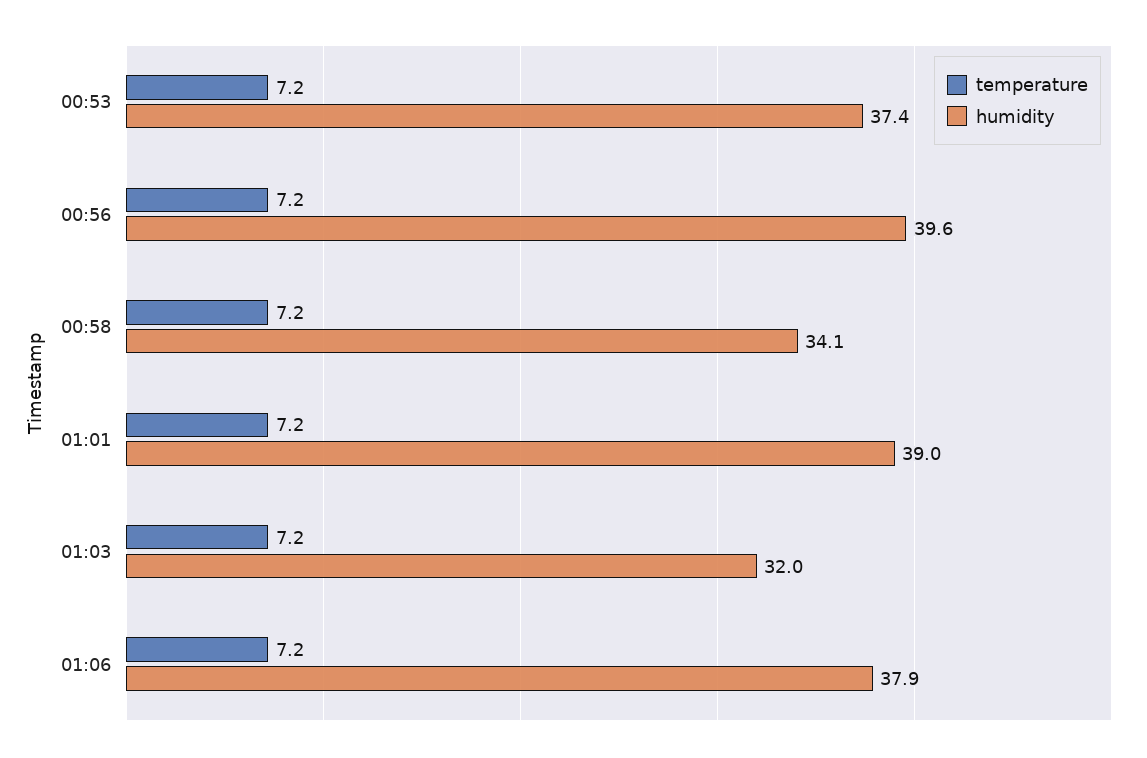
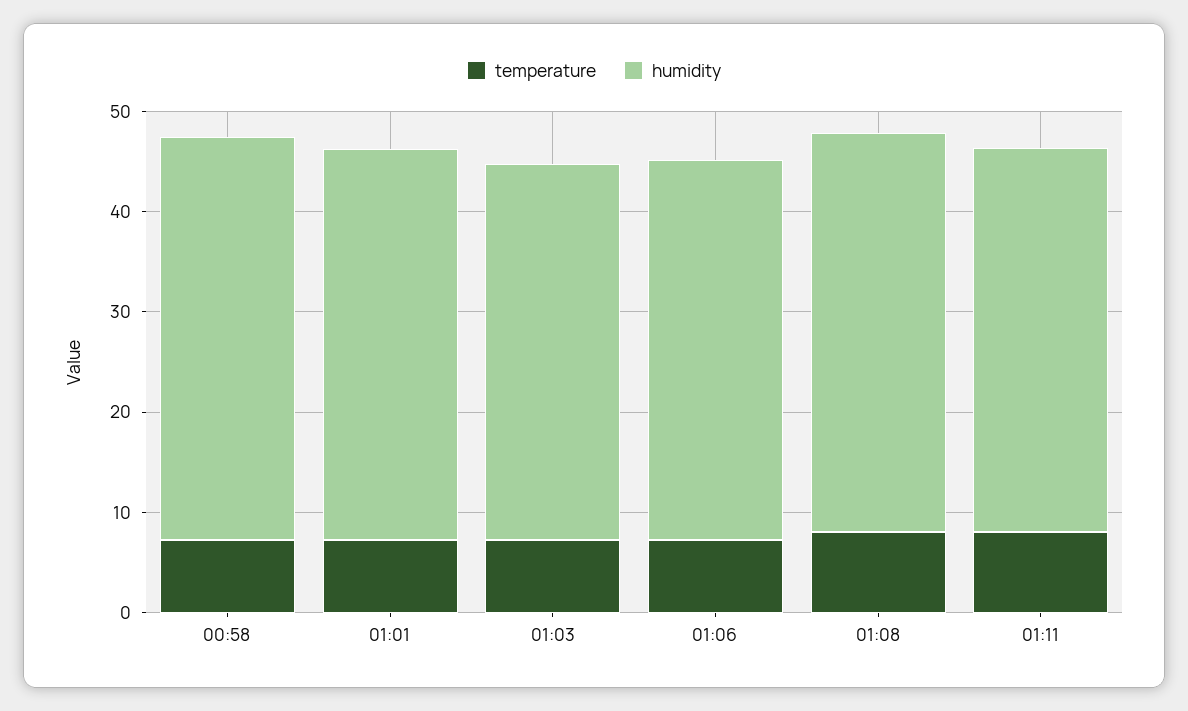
temperature, 00:53: 7.2 -> none
humidity, 00:53: 37.4 -> none
temperature, 00:56: 7.2 -> none
humidity, 00:56: 39.6 -> none
humidity, 00:58: 34.1 -> 40
humidity, 01:03: 32 -> 38
temperature, 01:08: none -> 8
humidity, 01:08: none -> 40
temperature, 01:11: none -> 8
humidity, 01:11: none -> 38

